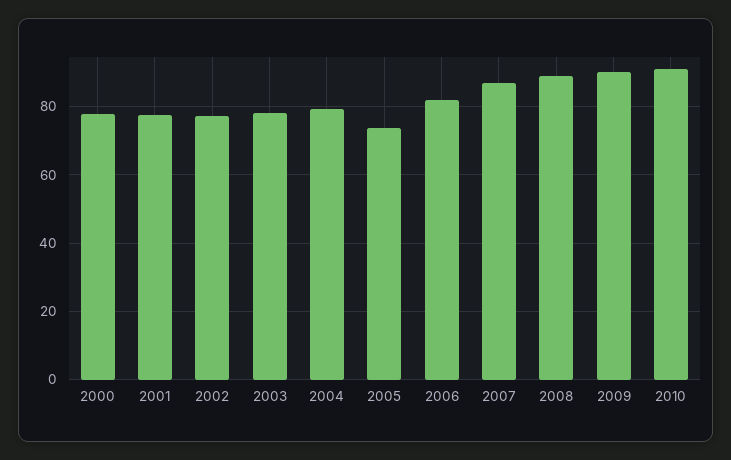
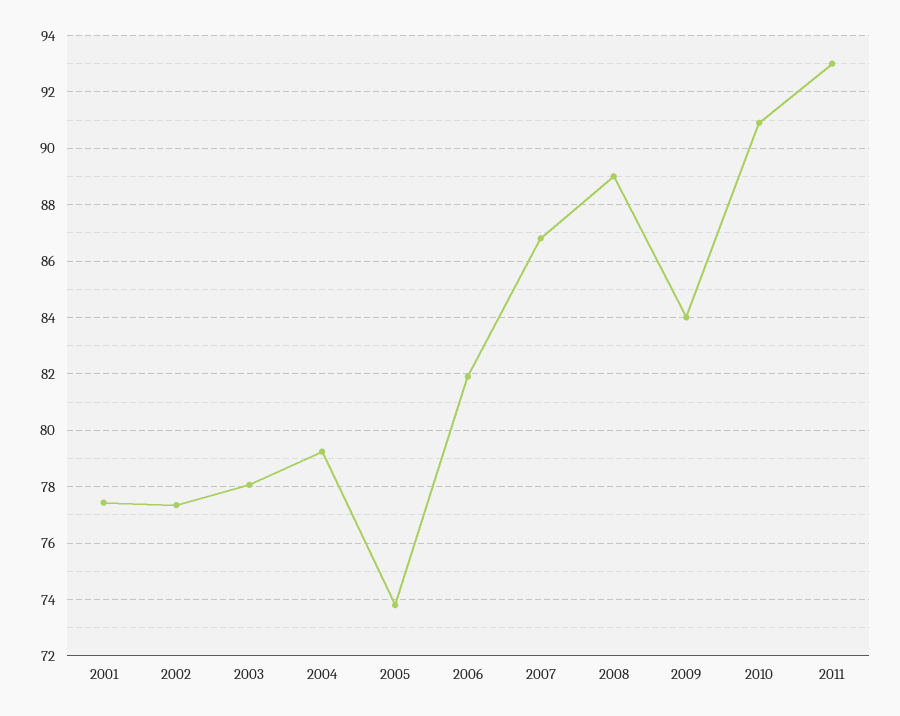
2000: 78 -> none
2009: 90 -> 84
2011: none -> 93

